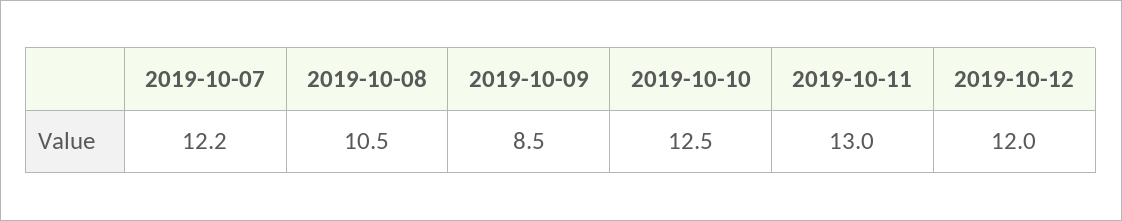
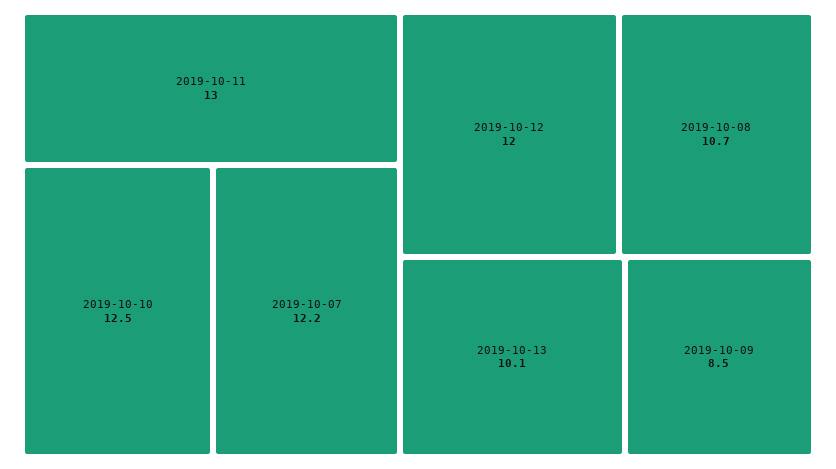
2019-10-08: 10.5 -> 10.7
2019-10-13: none -> 10.1

